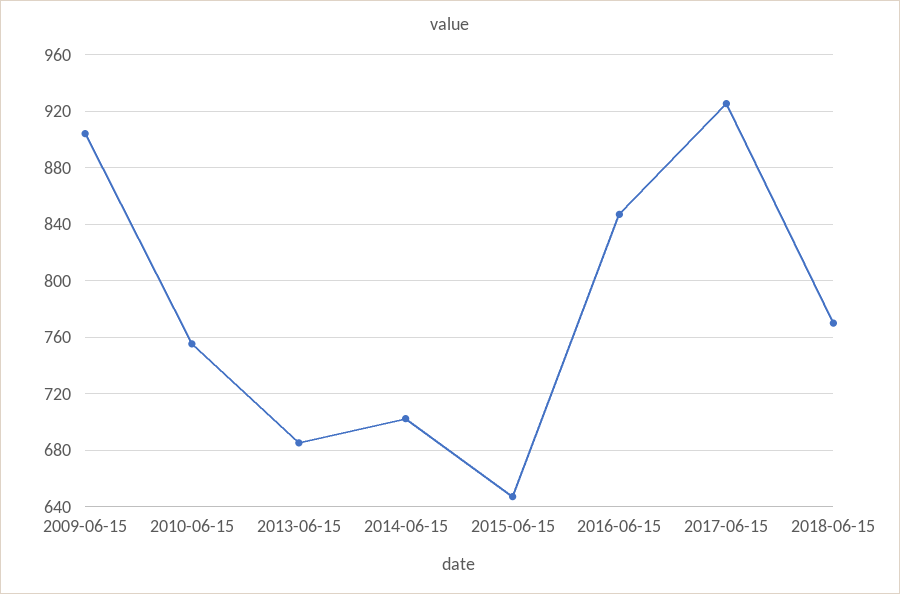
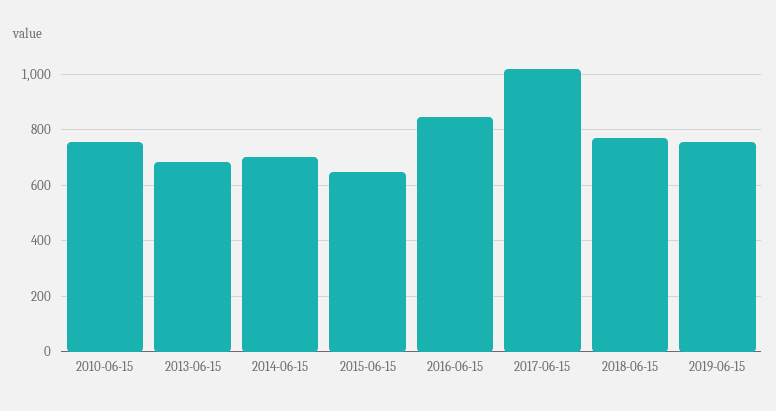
2009-06-15: 905 -> none
2017-06-15: 925 -> 1025
2019-06-15: none -> 750

